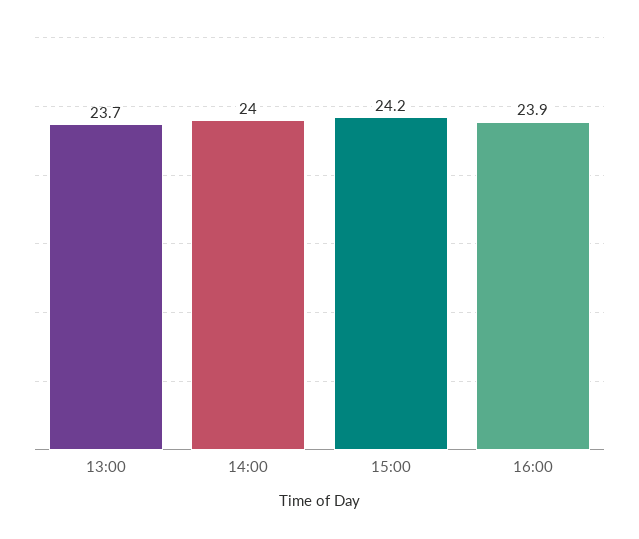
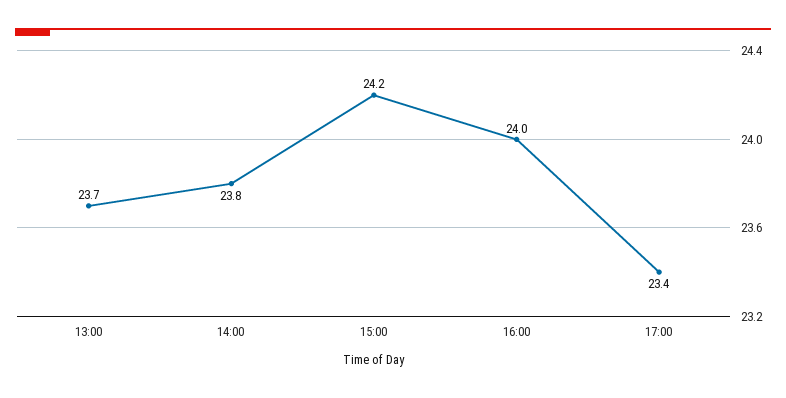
14:00: 24 -> 23.8
16:00: 23.9 -> 24
17:00: none -> 23.4

